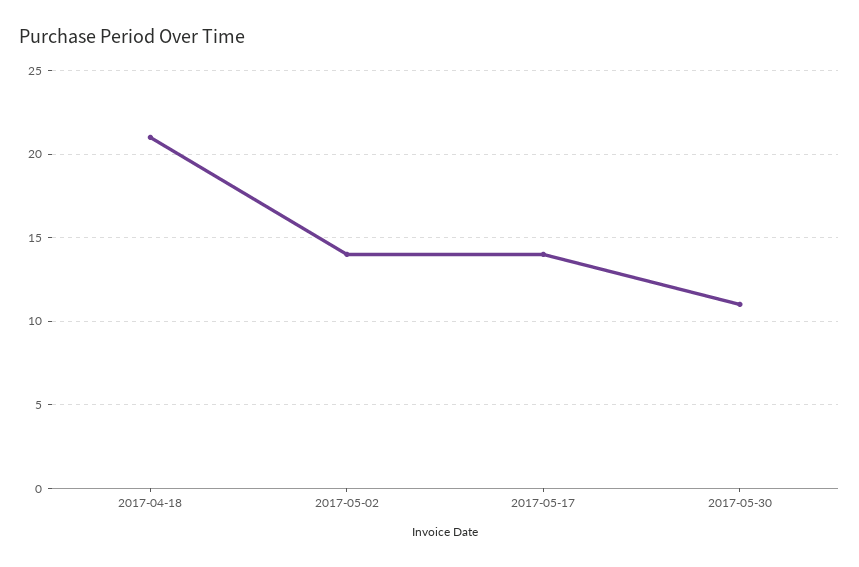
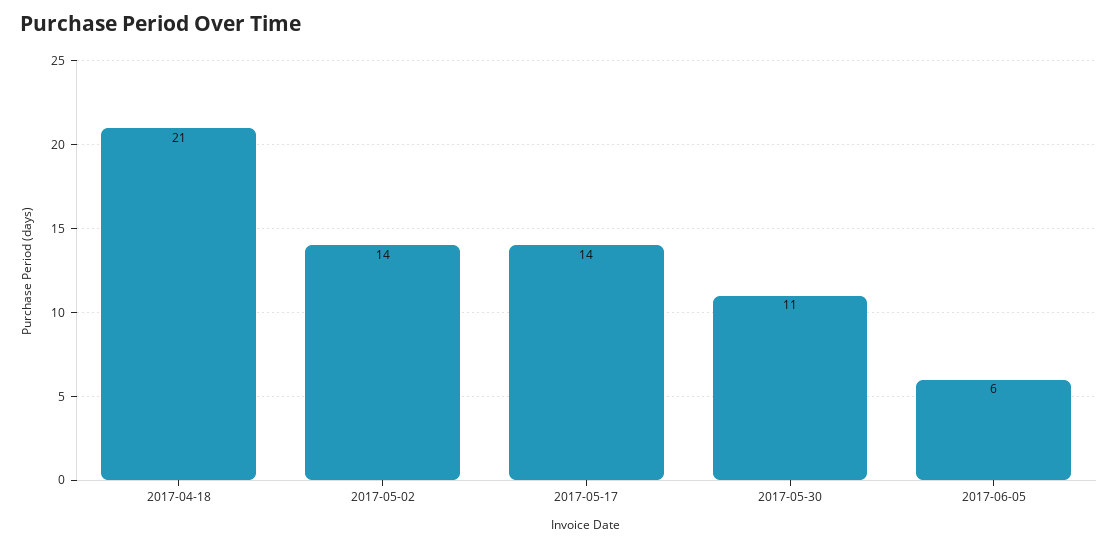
2017-06-05: none -> 6

